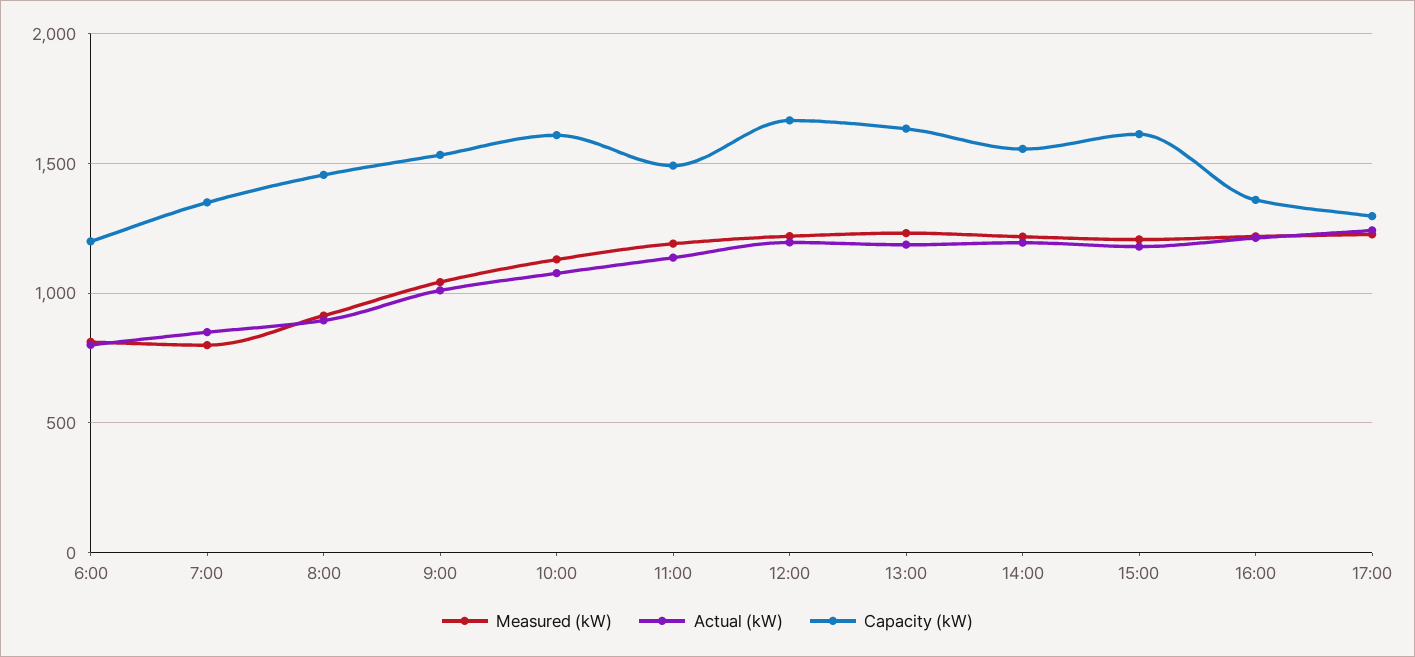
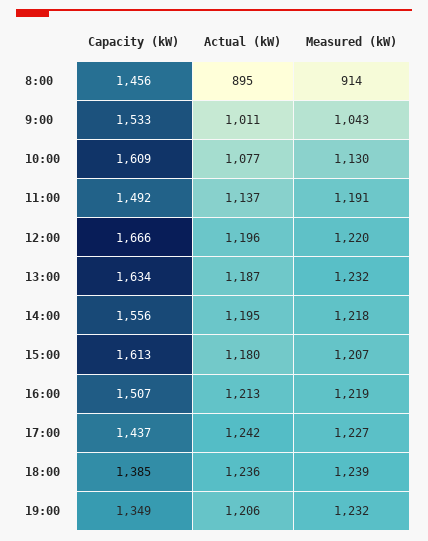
Measured (kW), 6:00: 800 -> none
Actual (kW), 6:00: 800 -> none
Capacity (kW), 6:00: 1200 -> none
Measured (kW), 7:00: 800 -> none
Actual (kW), 7:00: 850 -> none
Capacity (kW), 7:00: 1350 -> none
Capacity (kW), 16:00: 1350 -> 1507
Capacity (kW), 17:00: 1300 -> 1437
Capacity (kW), 18:00: none -> 1385
Actual (kW), 18:00: none -> 1236
Measured (kW), 18:00: none -> 1239
Capacity (kW), 19:00: none -> 1349
Actual (kW), 19:00: none -> 1206
Measured (kW), 19:00: none -> 1232

